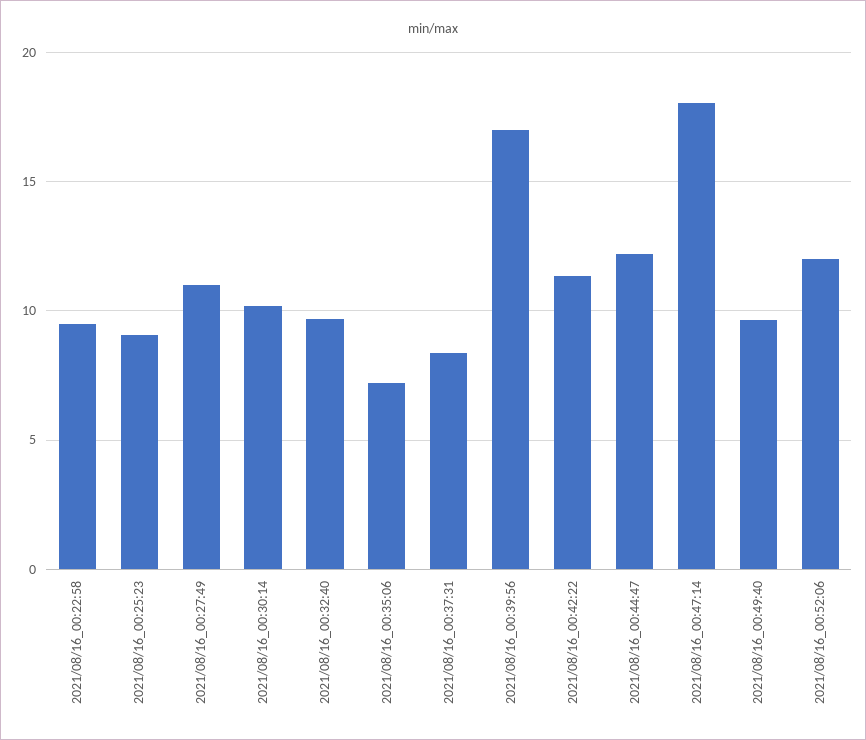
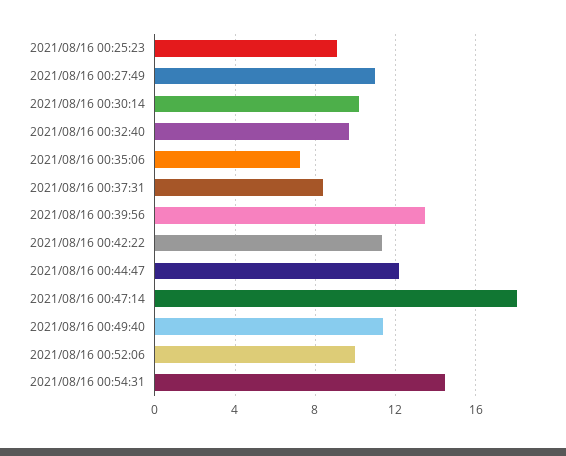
2021/08/16_00:22:58: 9.5 -> none
2021/08/16_00:39:56: 17 -> 13.5
2021/08/16_00:49:40: 9.5 -> 11.5
2021/08/16_00:52:06: 12 -> 10
2021/08/16 00:54:31: none -> 14.5

